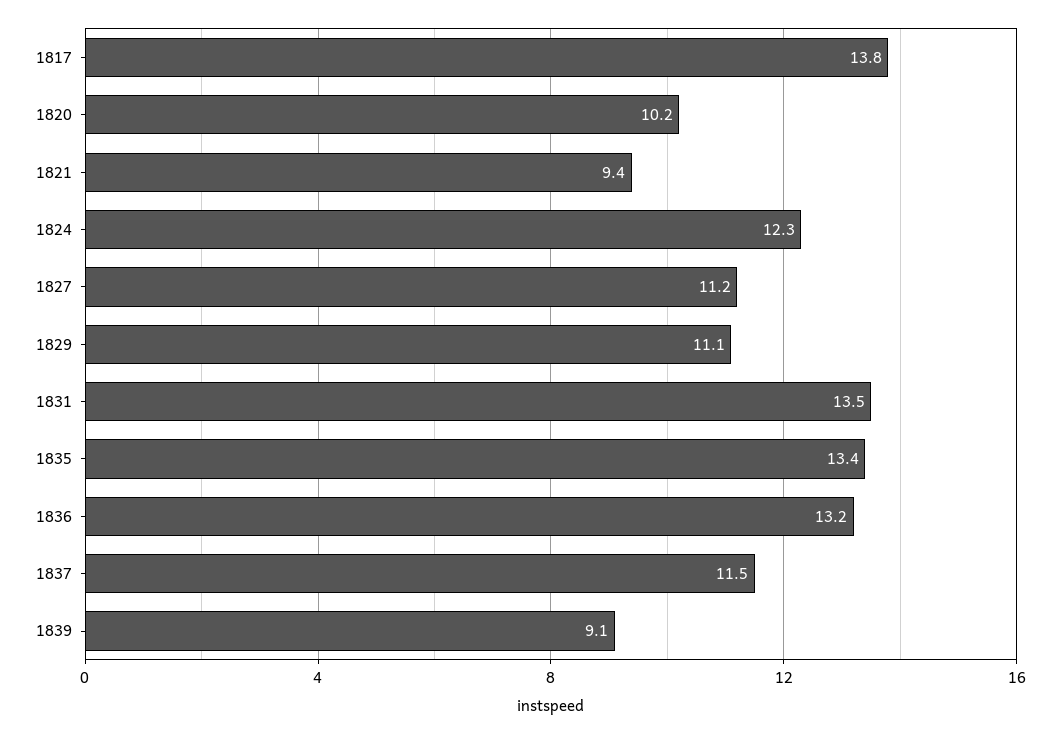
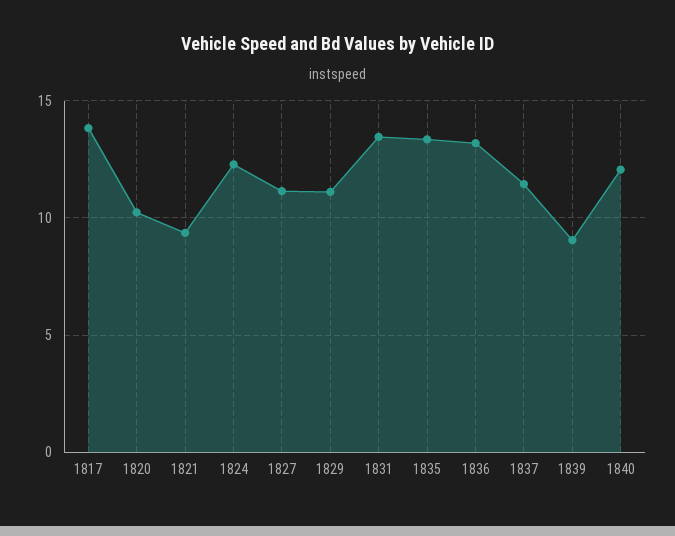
1840: none -> 12

